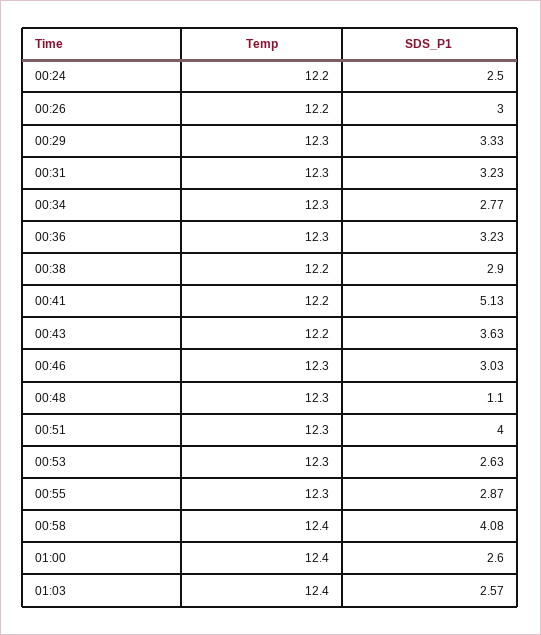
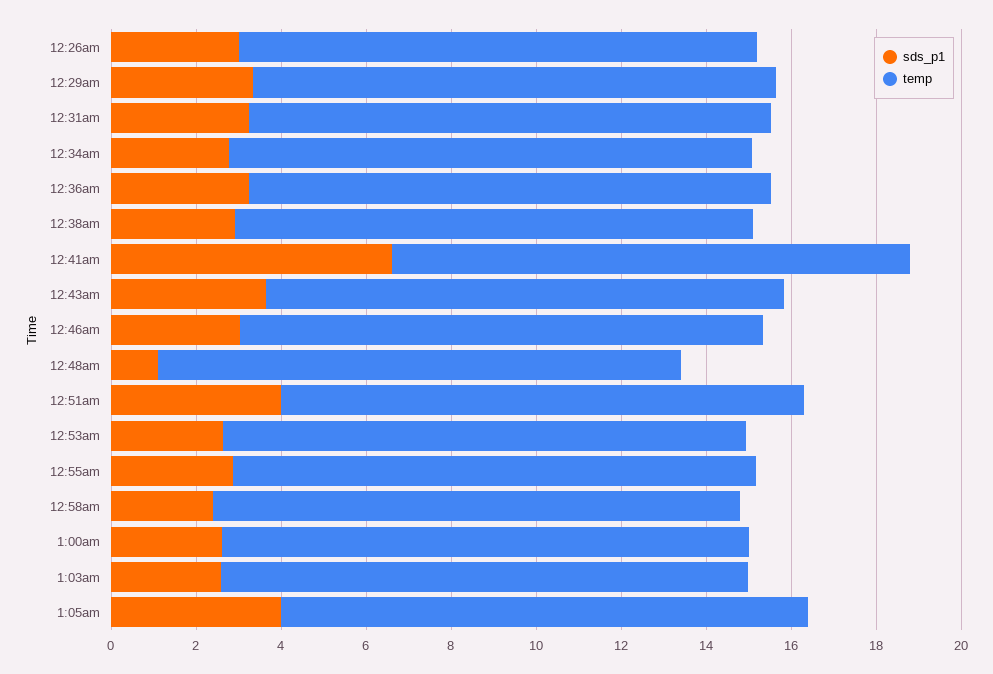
Temp, 00:24: 12.2 -> none
SDS_P1, 00:24: 2.5 -> none
SDS_P1, 00:41: 5.13 -> 6.5
SDS_P1, 00:58: 4.08 -> 2.5
SDS_P1, 1:05am: none -> 4
Temp, 1:05am: none -> 12.5

